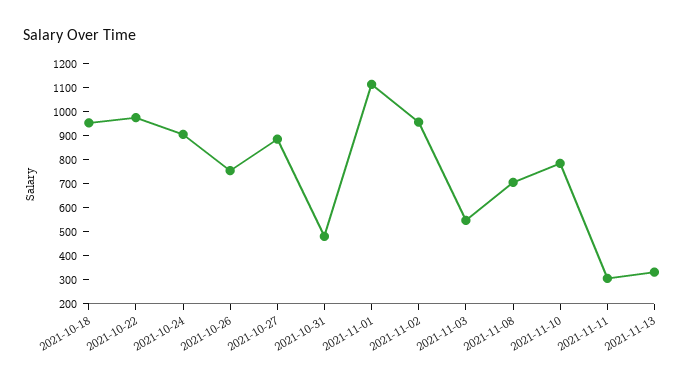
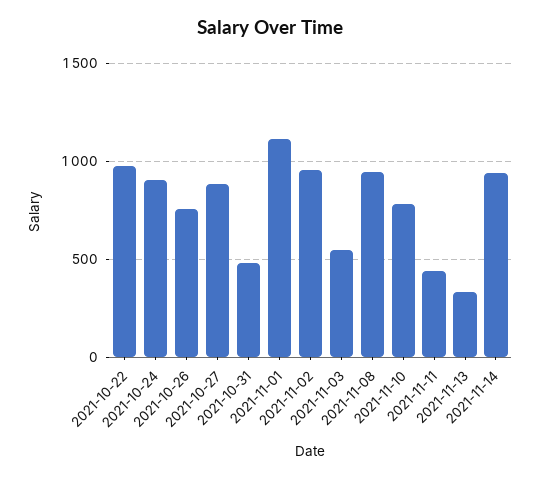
2021-10-18: 950 -> none
2021-11-08: 700 -> 950
2021-11-11: 300 -> 450
2021-11-14: none -> 950

